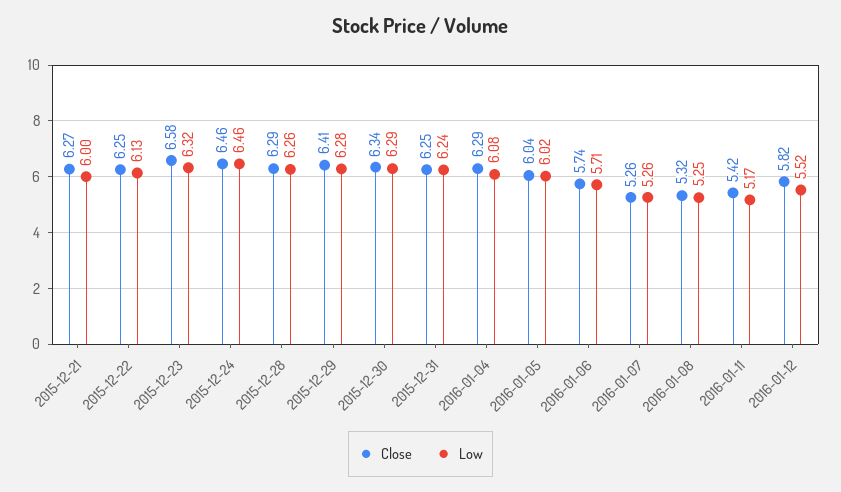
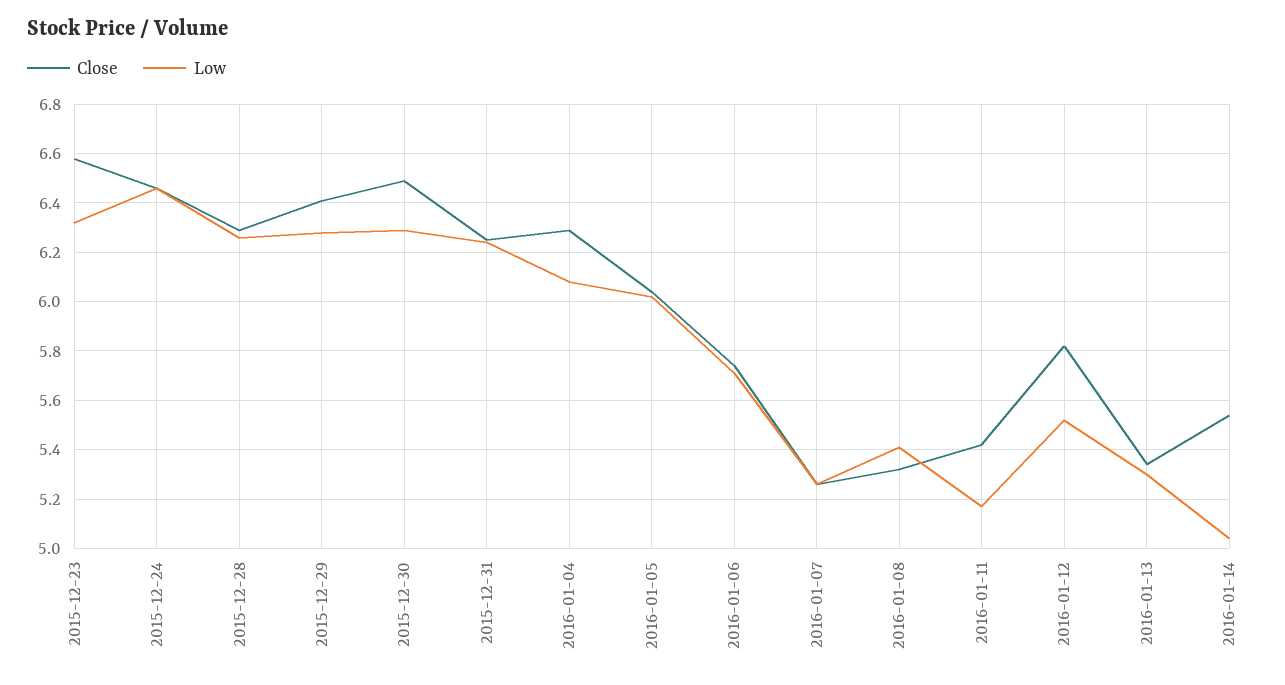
Close, 2015-12-21: 6.27 -> none
Low, 2015-12-21: 6 -> none
Close, 2015-12-22: 6.25 -> none
Low, 2015-12-22: 6.13 -> none
Close, 2015-12-30: 6.34 -> 6.5
Low, 2016-01-08: 5.25 -> 5.4
Close, 2016-01-13: none -> 5.35
Low, 2016-01-13: none -> 5.3
Close, 2016-01-14: none -> 5.55
Low, 2016-01-14: none -> 5.05

